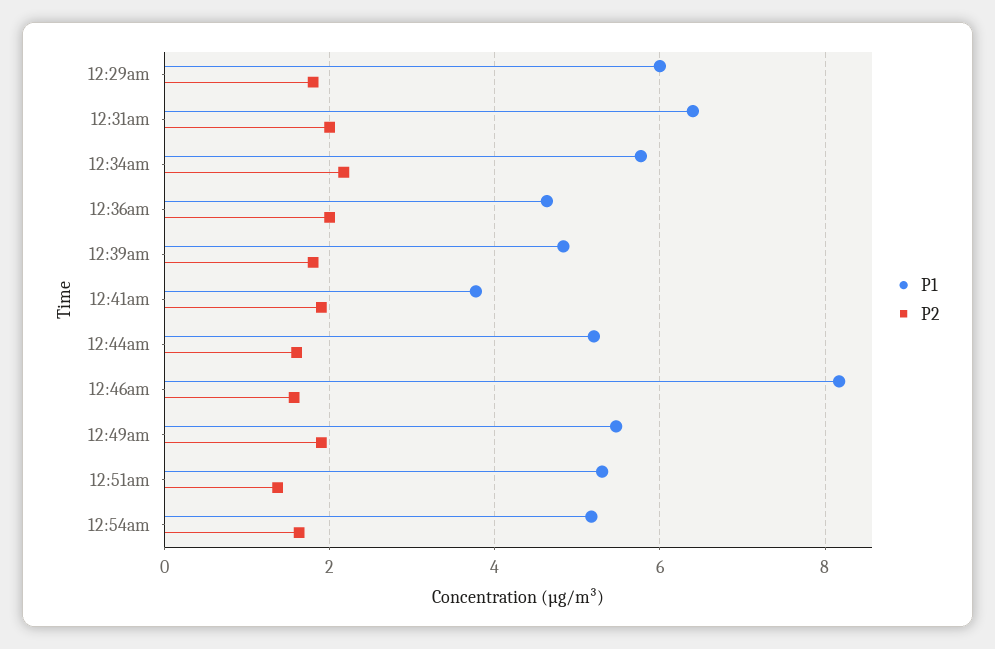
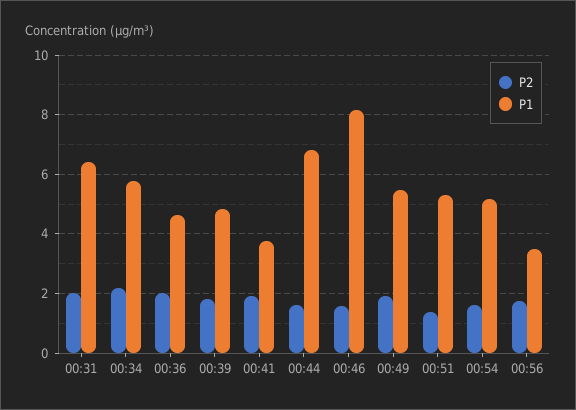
P1, 12:29am: 6 -> none
P2, 12:29am: 1.8 -> none
P1, 12:44am: 5.2 -> 6.75
P2, 00:56: none -> 1.75
P1, 00:56: none -> 3.5

